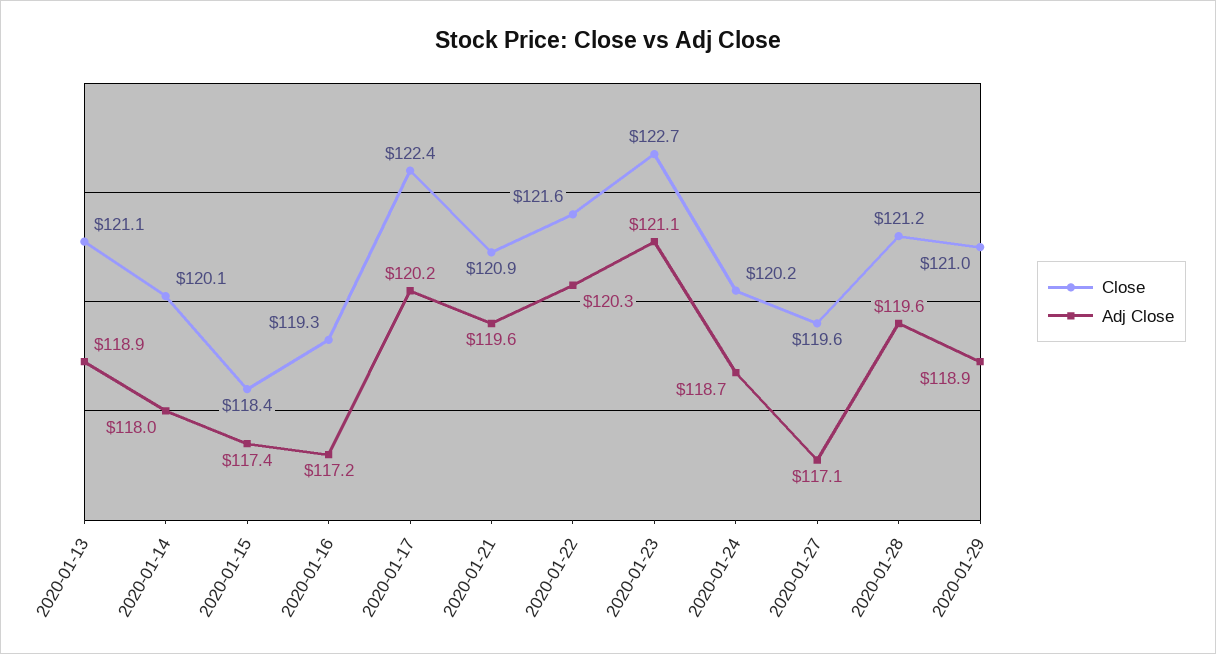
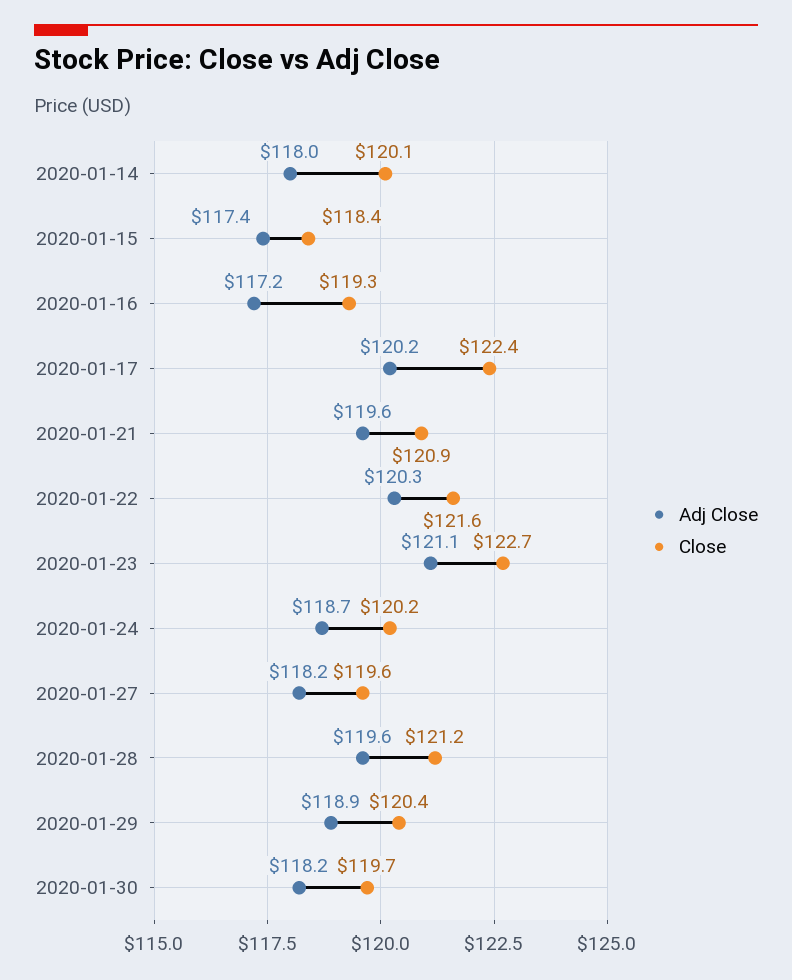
Close, 2020-01-13: 121.1 -> none
Adj Close, 2020-01-13: 118.9 -> none
Adj Close, 2020-01-27: 117.1 -> 118.2
Close, 2020-01-29: 121 -> 120.4
Adj Close, 2020-01-30: none -> 118.2
Close, 2020-01-30: none -> 119.7

